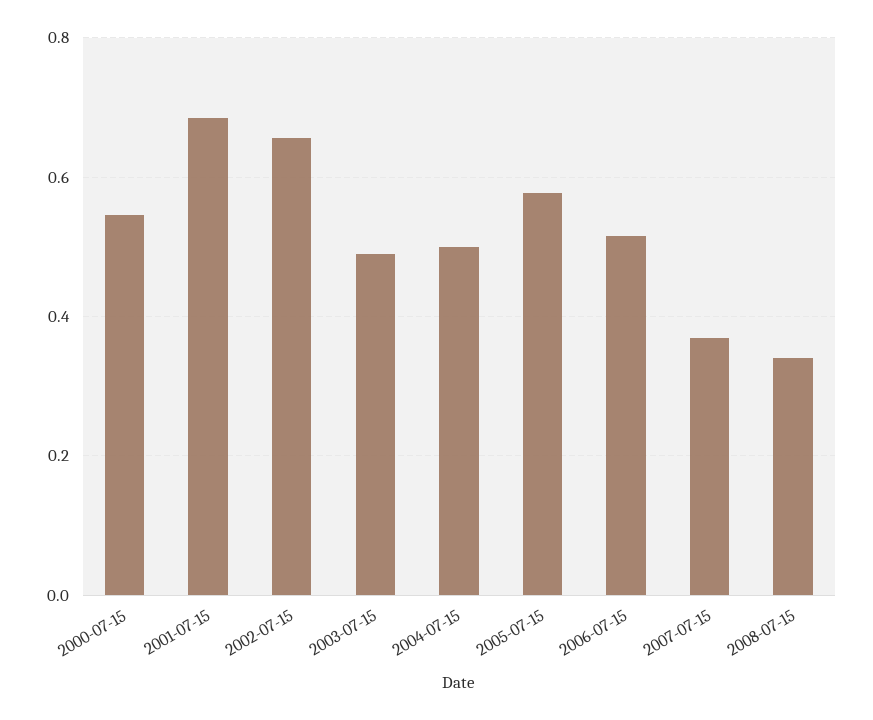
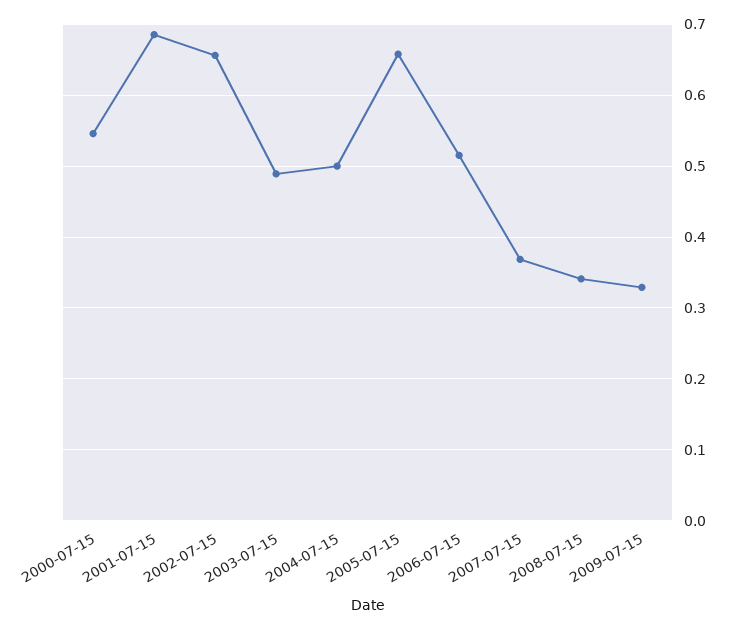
2005-07-15: 0.58 -> 0.66
2009-07-15: none -> 0.33

